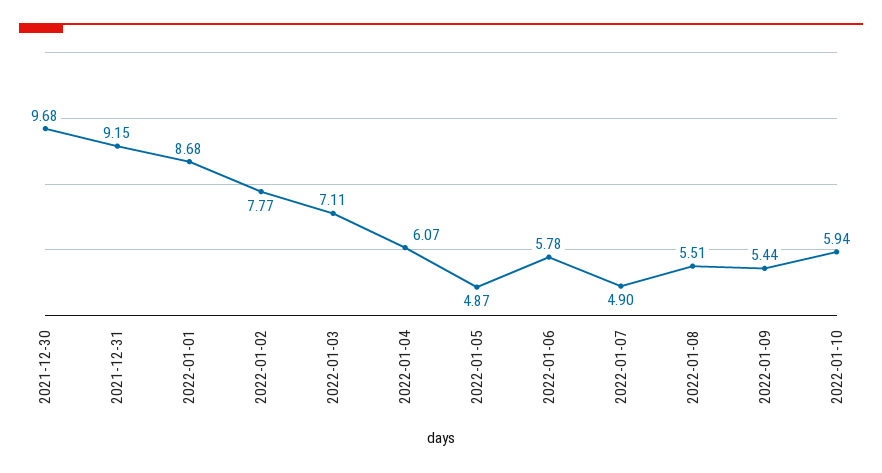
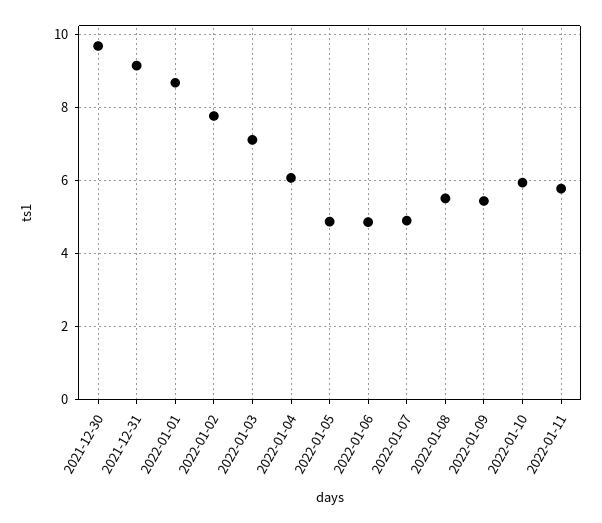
2022-01-06: 5.78 -> 4.8
2022-01-11: none -> 5.8

